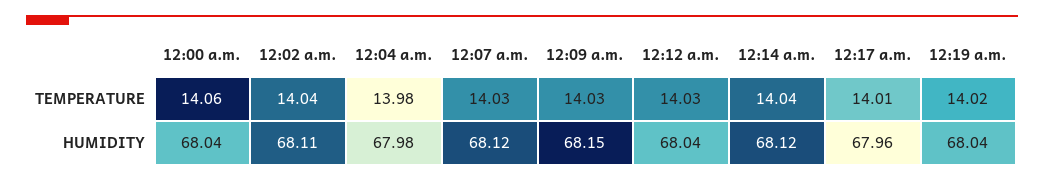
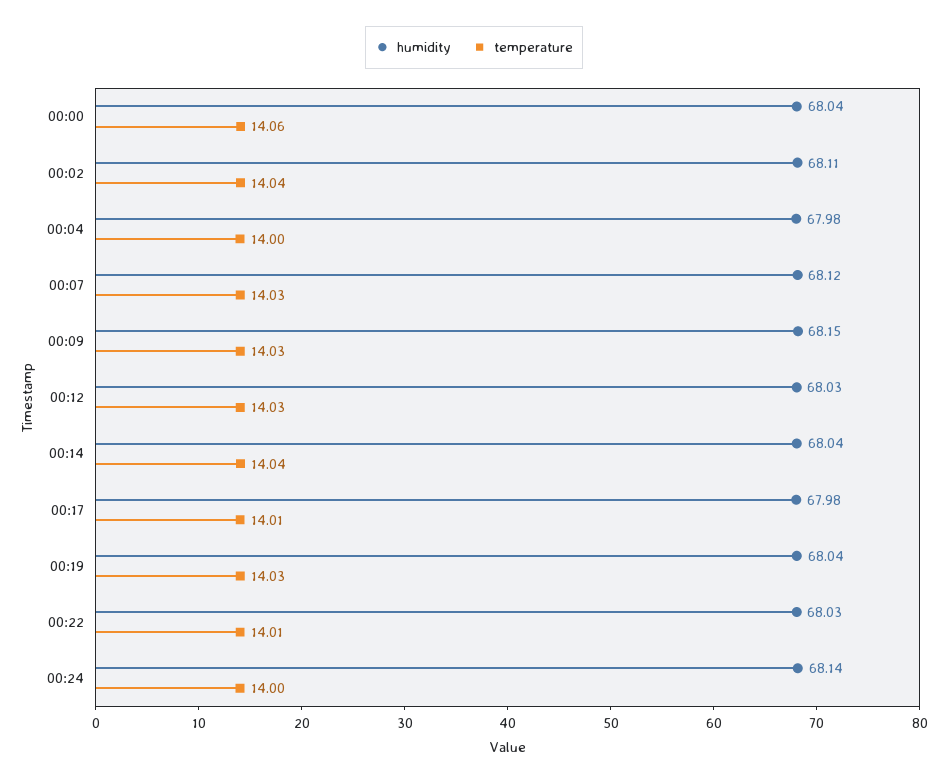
TEMPERATURE, 12:04 a.m.: 13.98 -> 14
TEMPERATURE, 12:19 a.m.: 14.02 -> 14.03
HUMIDITY, 12:12 a.m.: 68.04 -> 68.03
HUMIDITY, 12:14 a.m.: 68.12 -> 68.04
HUMIDITY, 12:17 a.m.: 67.96 -> 67.98
HUMIDITY, 00:22: none -> 68.03
TEMPERATURE, 00:22: none -> 14.01
HUMIDITY, 00:24: none -> 68.14
TEMPERATURE, 00:24: none -> 14

